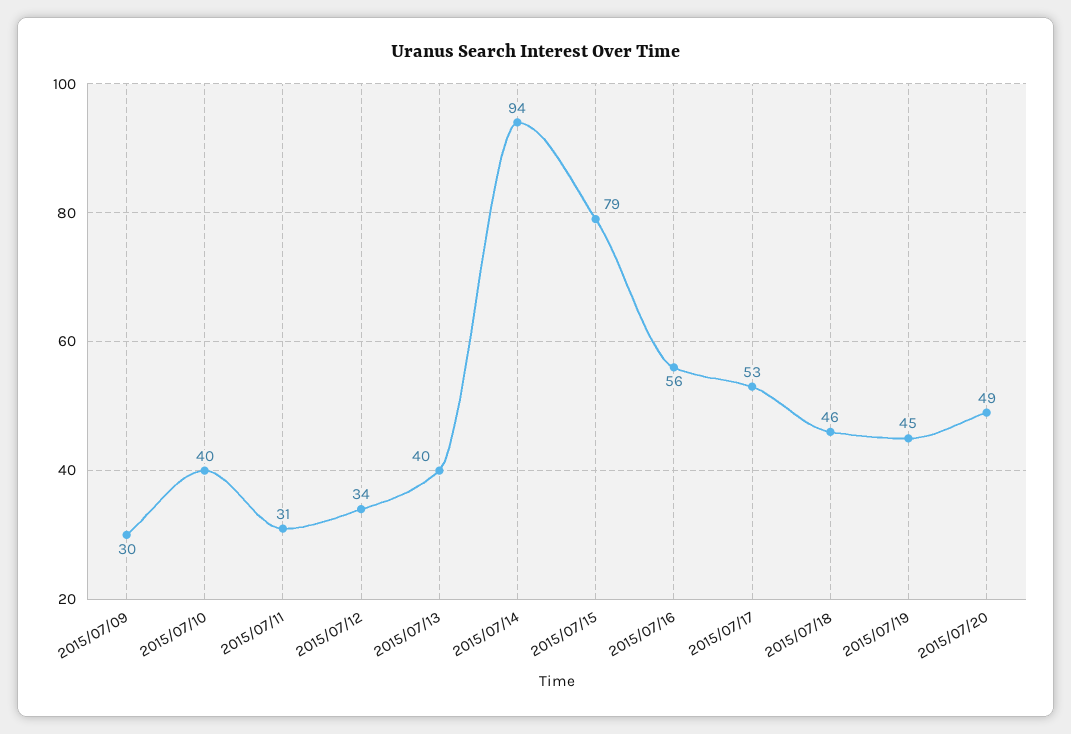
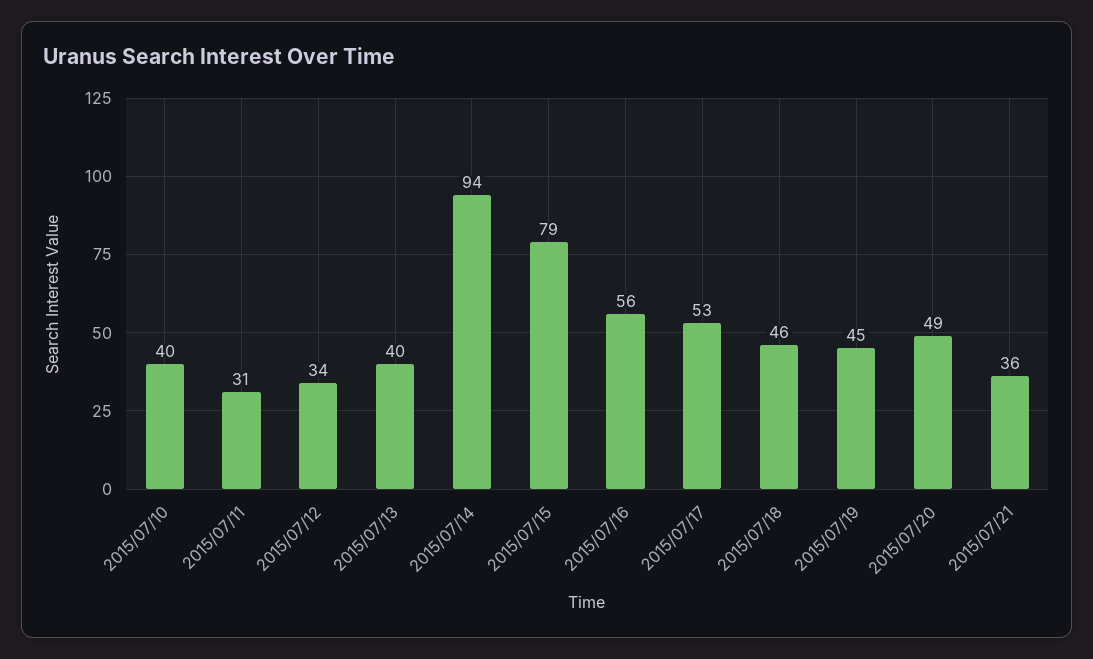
2015/07/09: 30 -> none
2015/07/21: none -> 36

